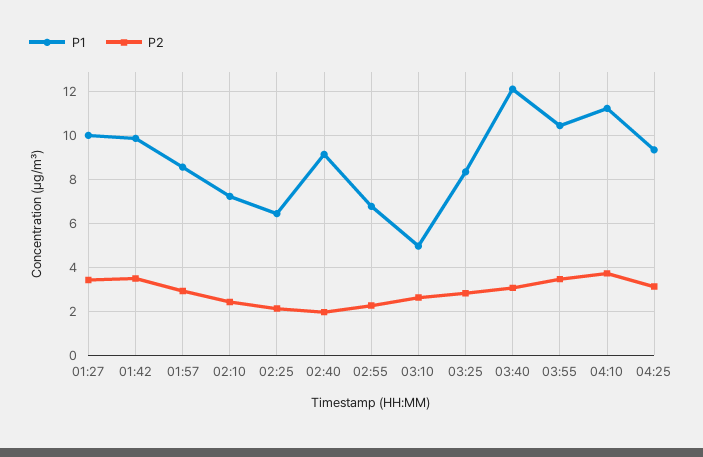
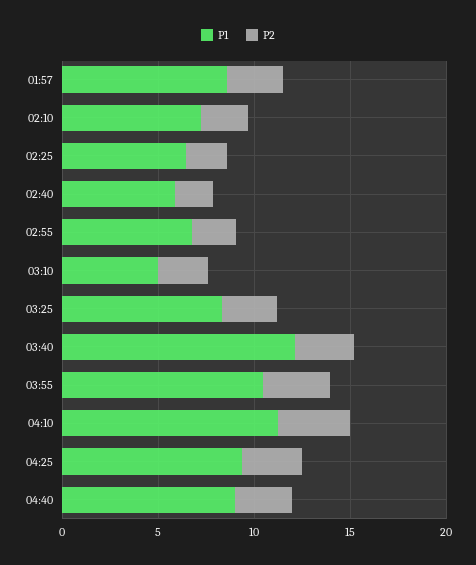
P1, 01:27: 10 -> none
P2, 01:27: 3.5 -> none
P1, 01:42: 10 -> none
P2, 01:42: 3.5 -> none
P1, 02:40: 9 -> 6
P1, 04:40: none -> 9
P2, 04:40: none -> 3

